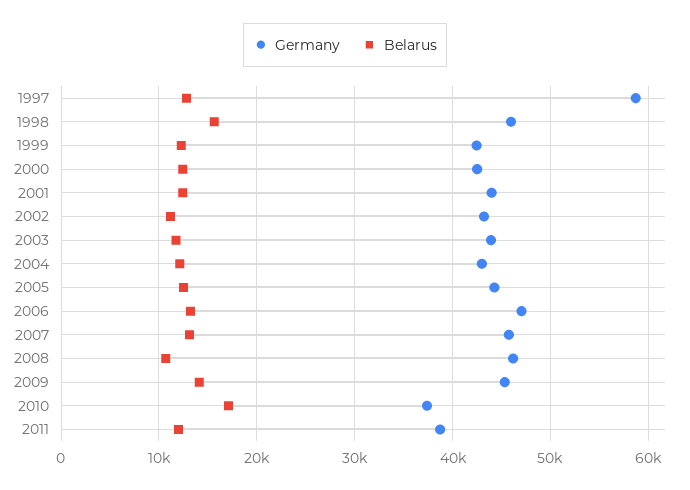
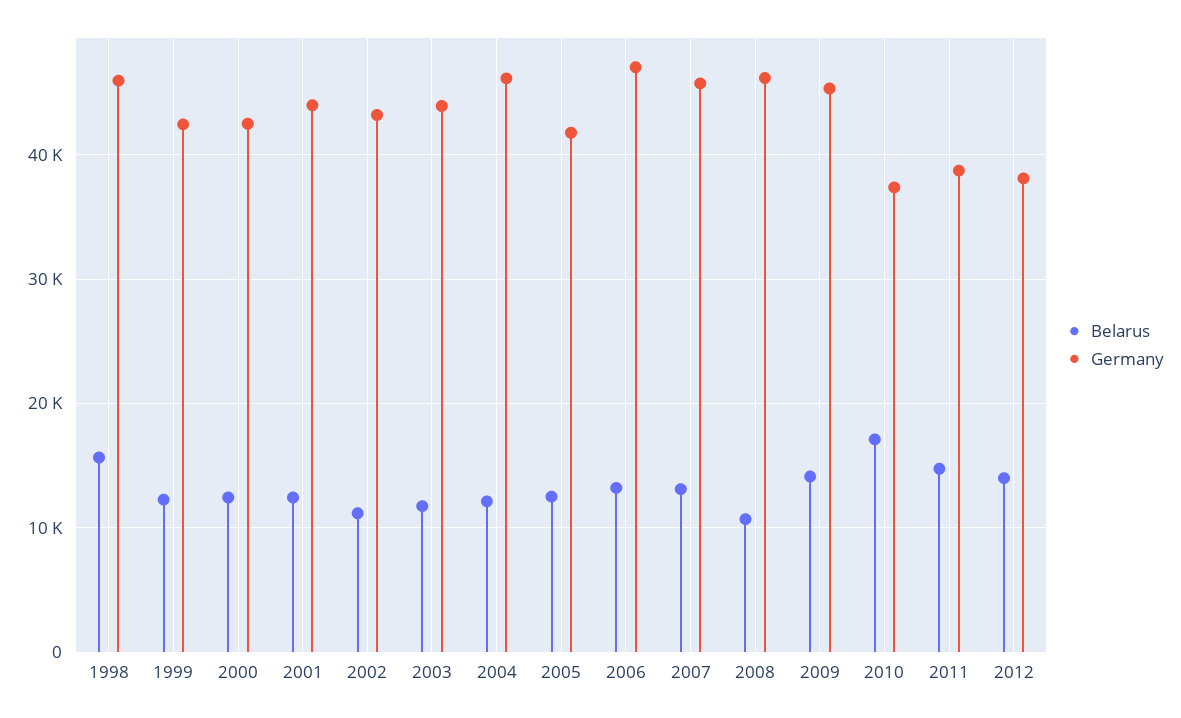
Germany, 1997: 59000 -> none
Belarus, 1997: 13000 -> none
Germany, 2004: 43000 -> 46000
Germany, 2005: 44000 -> 42000
Belarus, 2011: 12000 -> 15000
Belarus, 2012: none -> 14000
Germany, 2012: none -> 38000

